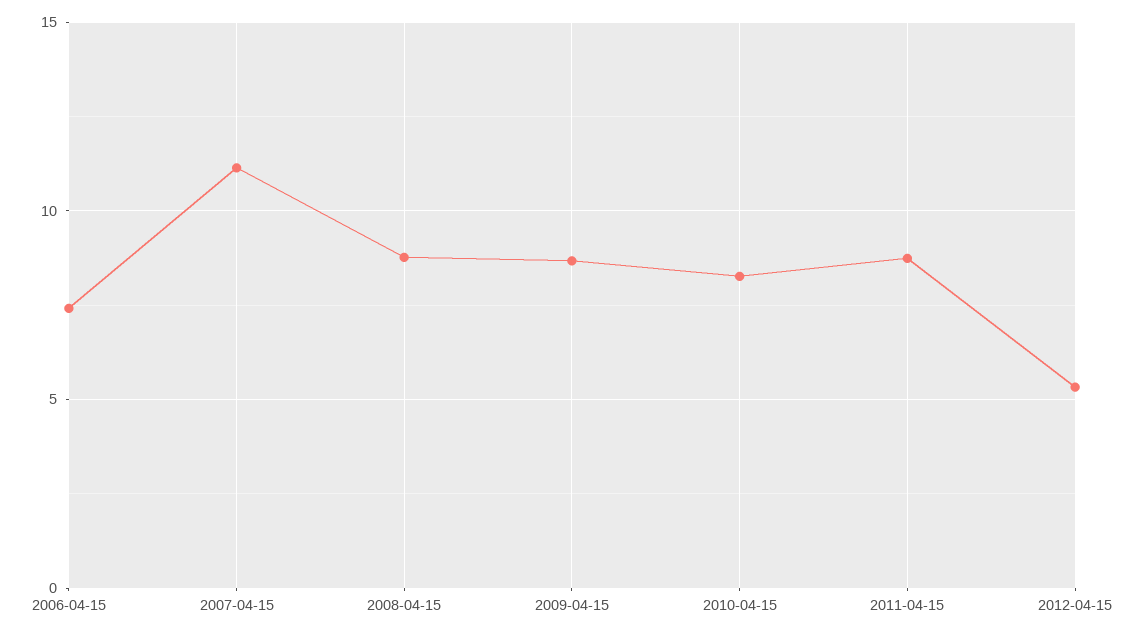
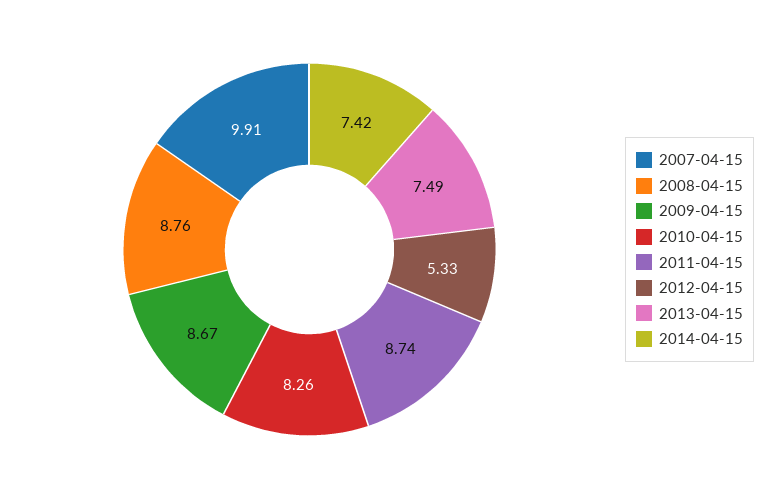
2006-04-15: 7.5 -> none
2007-04-15: 11 -> 9.91
2013-04-15: none -> 7.49
2014-04-15: none -> 7.42

